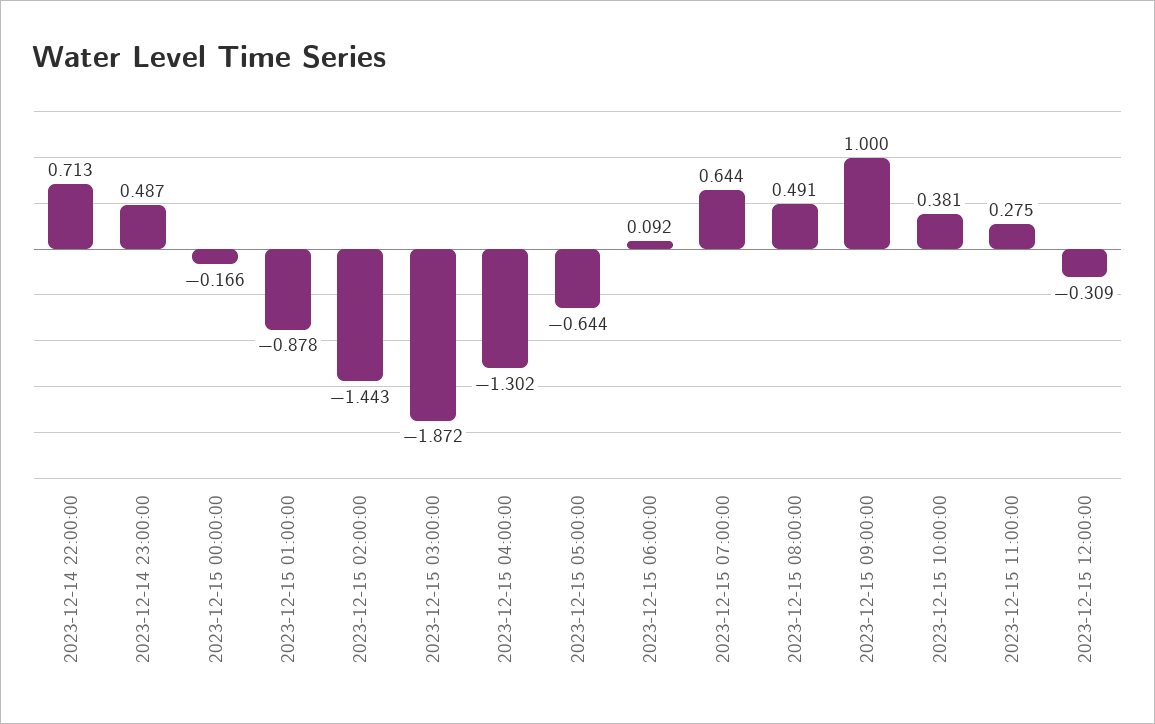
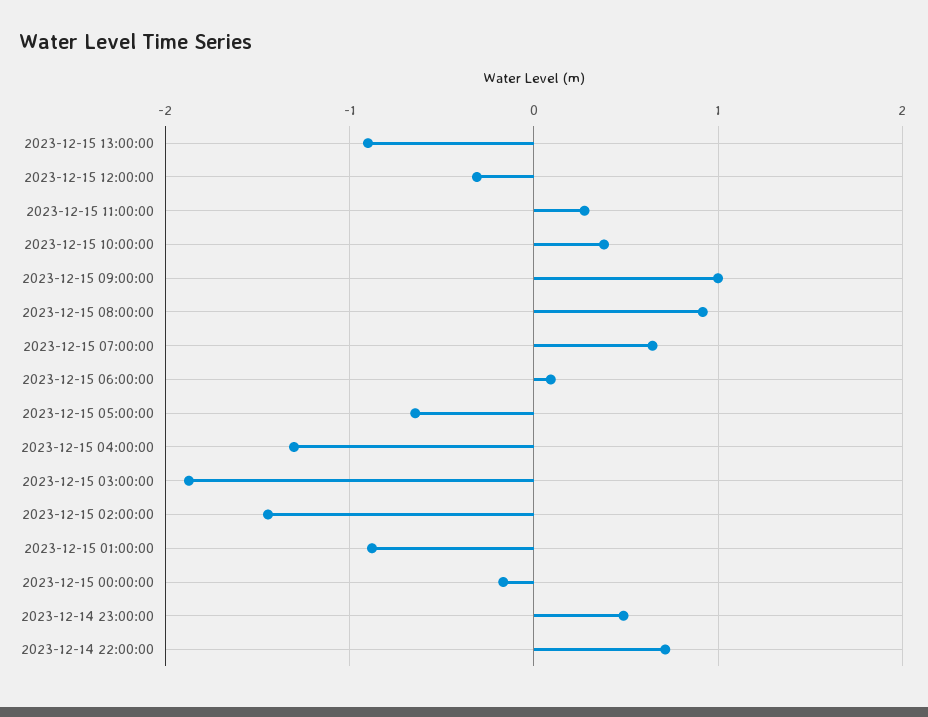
2023-12-15 08:00:00: 0.491 -> 0.9
2023-12-15 13:00:00: none -> -0.9

